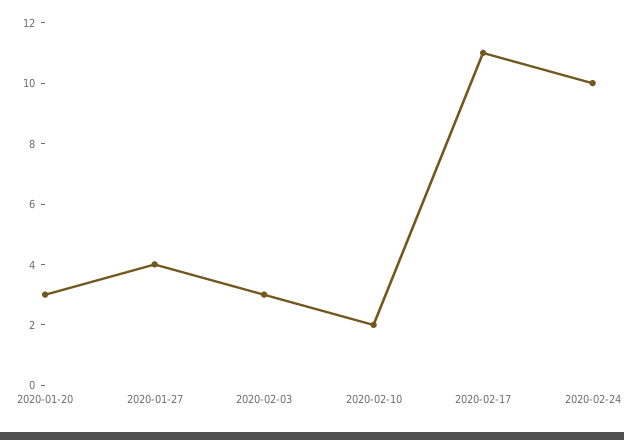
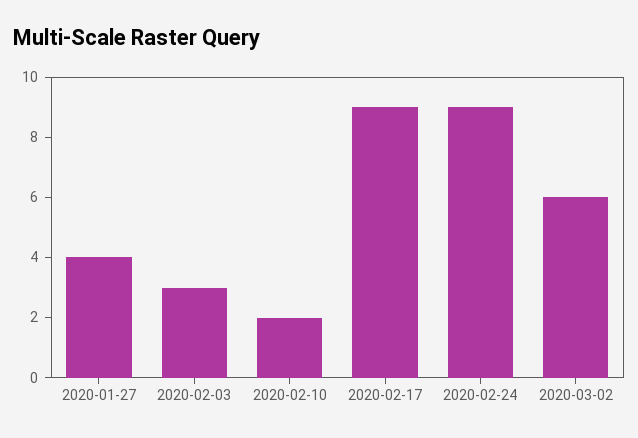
2020-01-20: 3 -> none
2020-02-17: 11 -> 9
2020-02-24: 10 -> 9
2020-03-02: none -> 6

